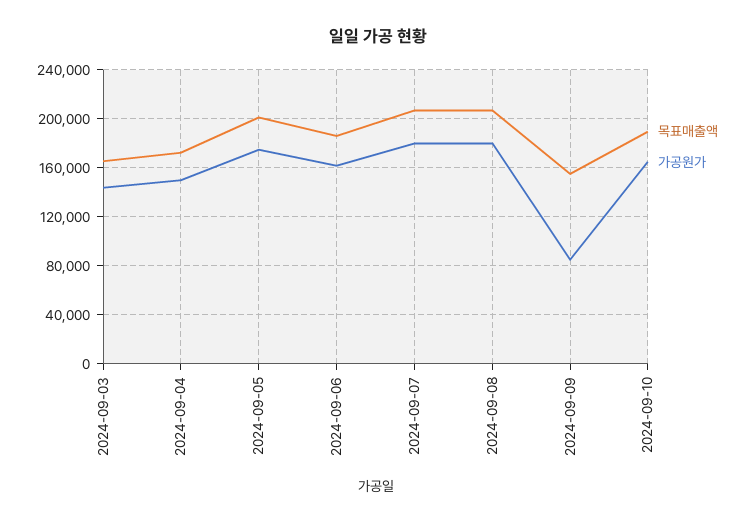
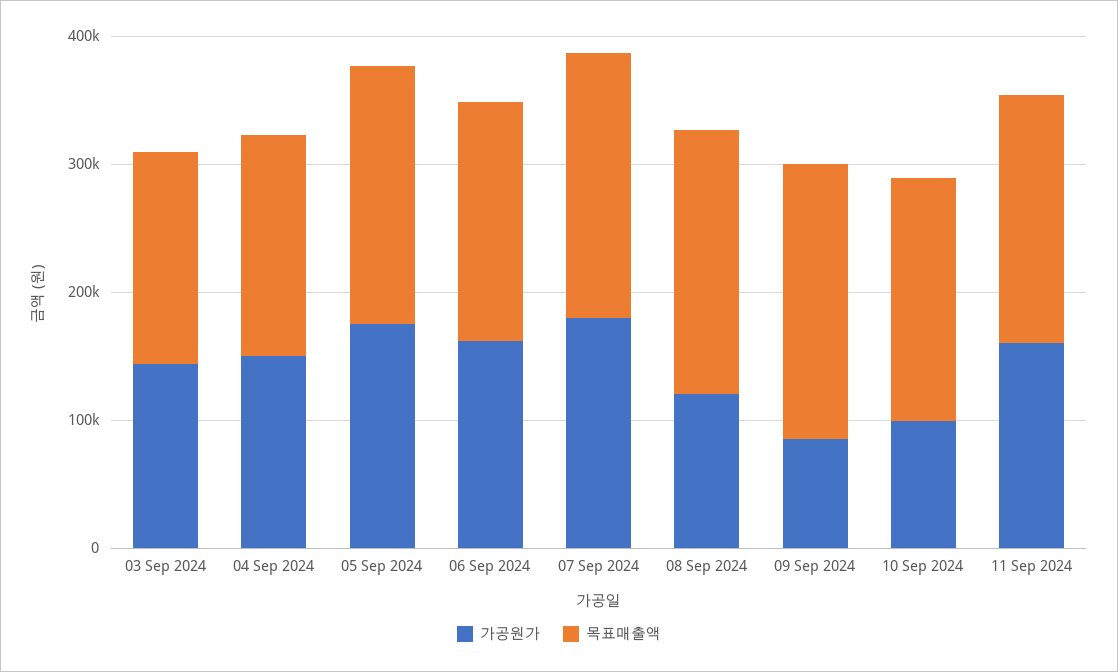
가공원가, 2024-09-08: 180000 -> 120000
목표매출액, 2024-09-09: 155000 -> 220000
가공원가, 2024-09-10: 165000 -> 100000
가공원가, 11 Sep 2024: none -> 160000
목표매출액, 11 Sep 2024: none -> 200000

